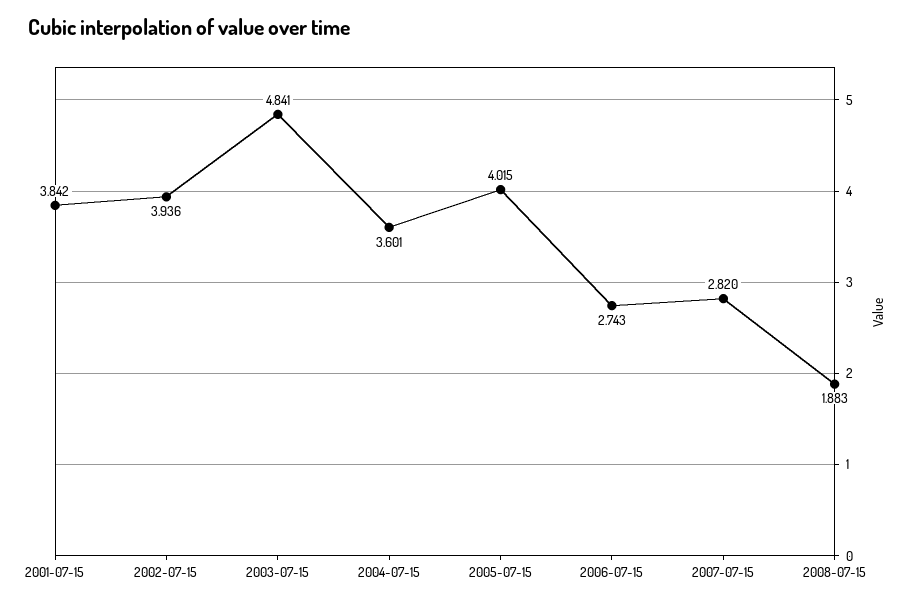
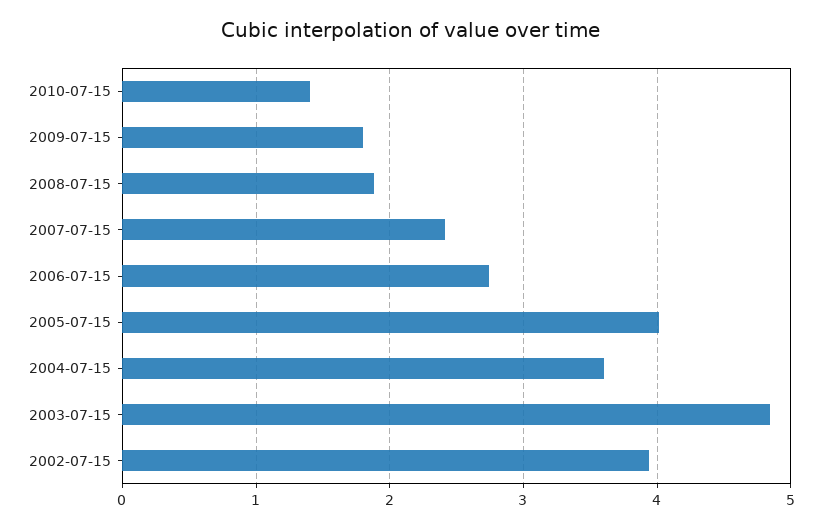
2001-07-15: 3.842 -> none
2007-07-15: 2.82 -> 2.4
2010-07-15: none -> 1.4
2009-07-15: none -> 1.8

